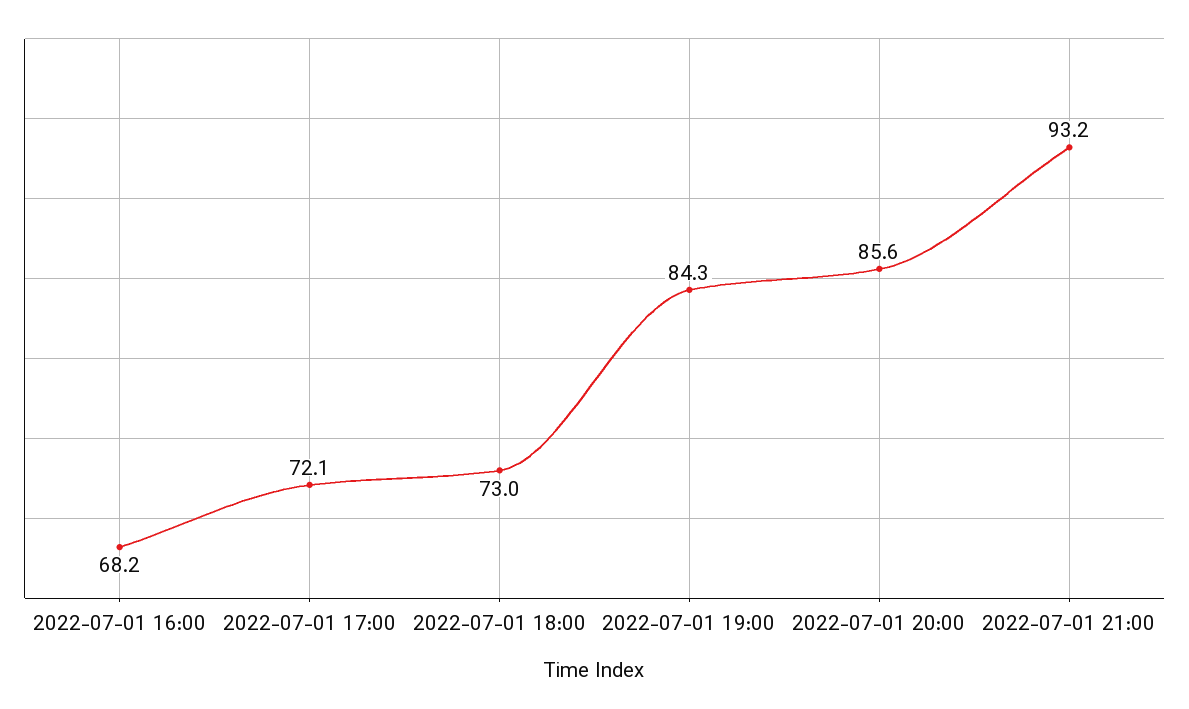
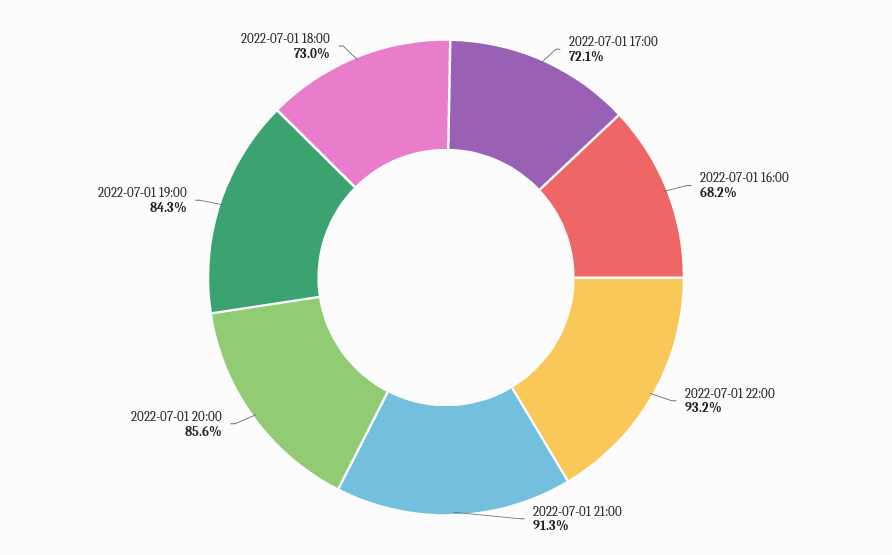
2022-07-01 21:00: 93.2 -> 91.3
2022-07-01 22:00: none -> 93.2

